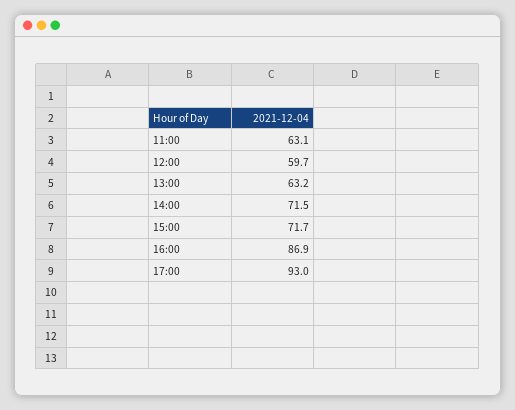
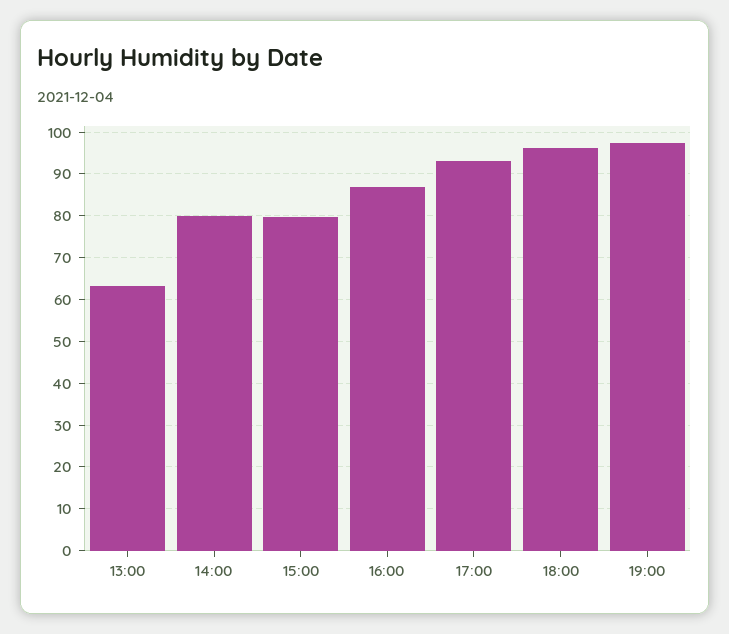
11:00: 63.1 -> none
12:00: 59.7 -> none
14:00: 71.5 -> 80
15:00: 71.7 -> 80
18:00: none -> 96
19:00: none -> 98

